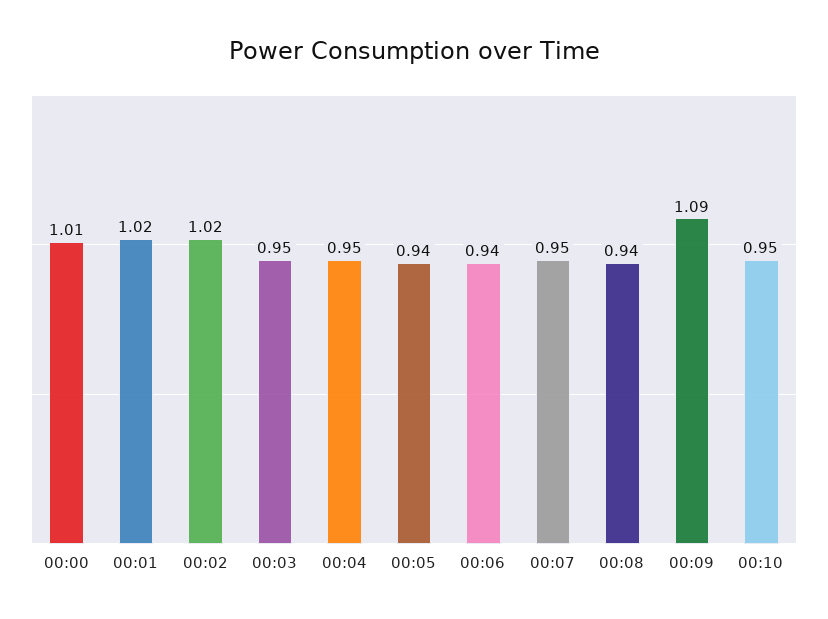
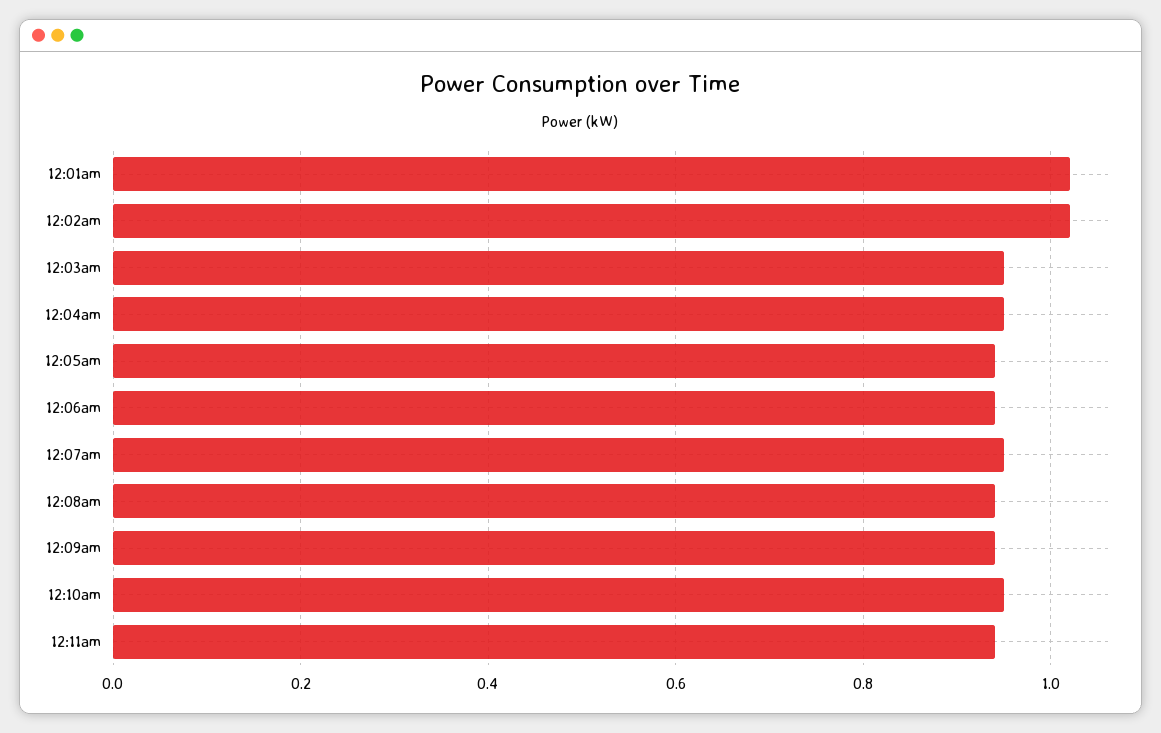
00:00: 1.01 -> none
00:09: 1.09 -> 0.95
12:11am: none -> 0.95

